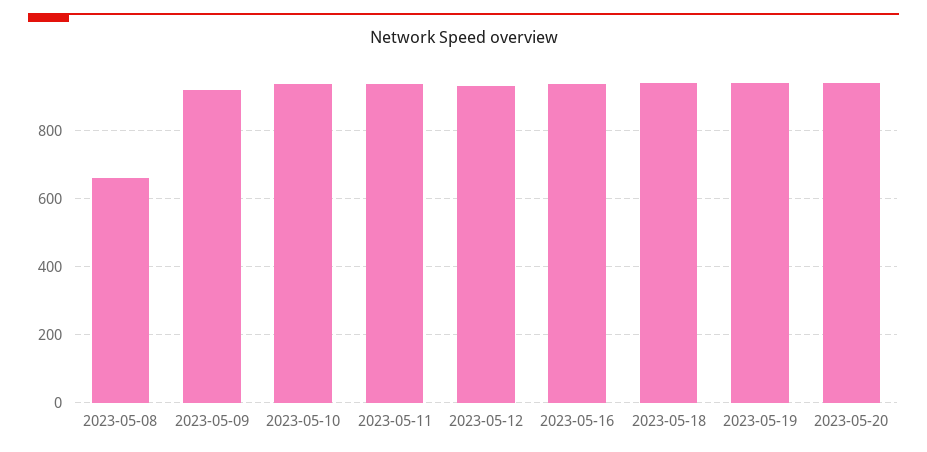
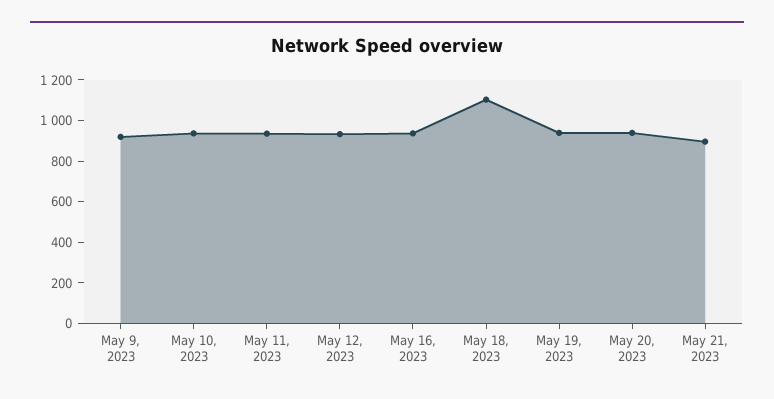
2023-05-08: 660 -> none
2023-05-18: 940 -> 1100
May 21, 2023: none -> 900

